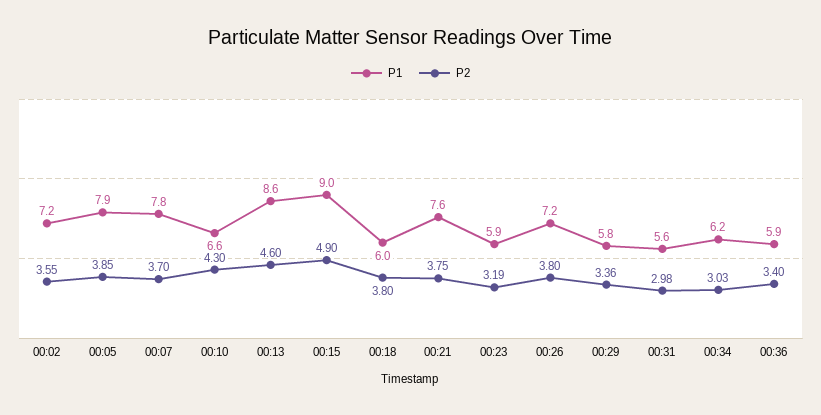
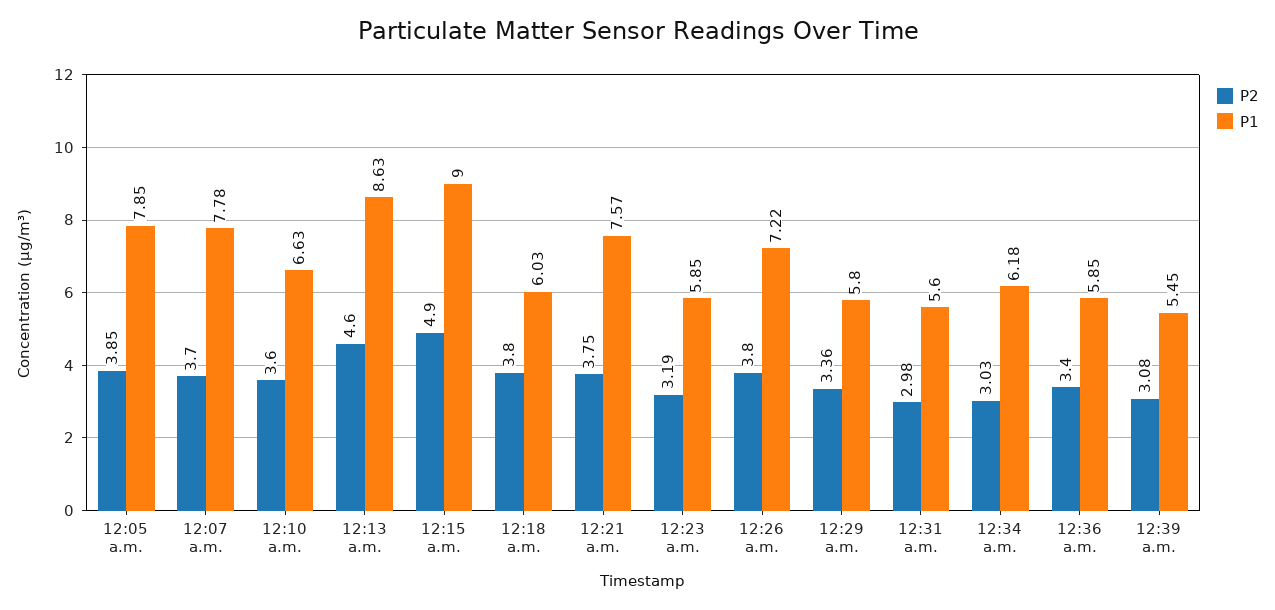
P1, 00:02: 7.2 -> none
P2, 00:02: 3.55 -> none
P2, 00:10: 4.3 -> 3.6
P2, 12:39 a.m.: none -> 3.08
P1, 12:39 a.m.: none -> 5.45

